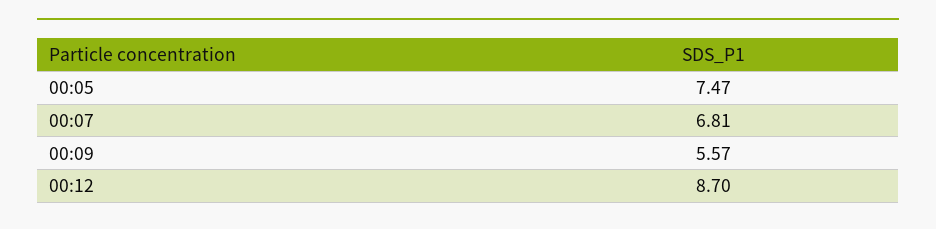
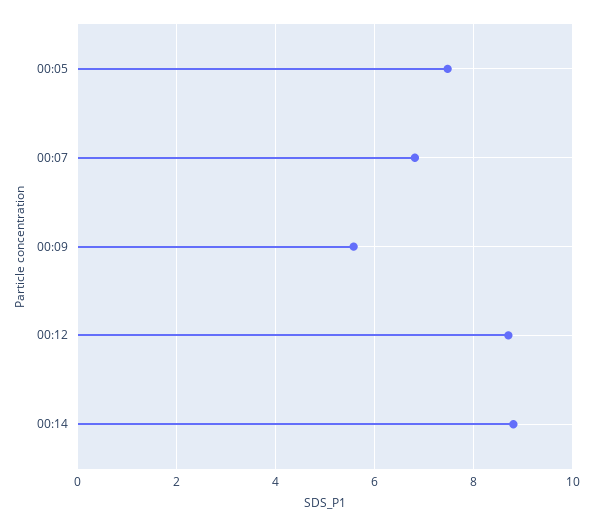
00:14: none -> 8.8

